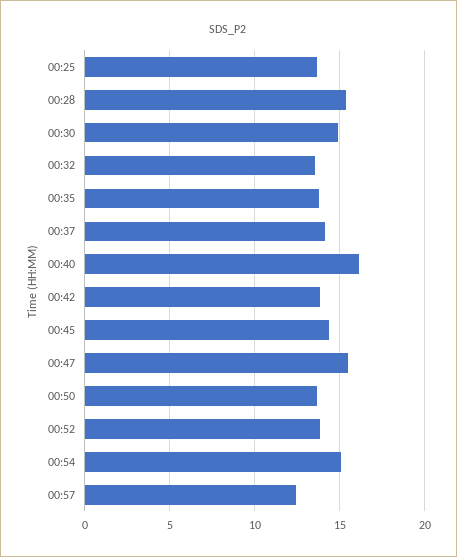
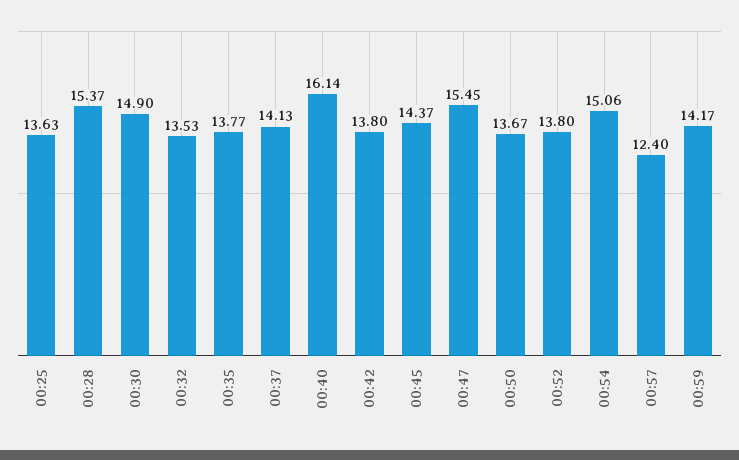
00:59: none -> 14.17

